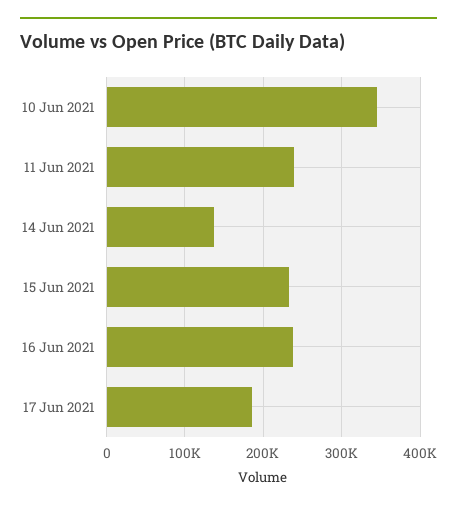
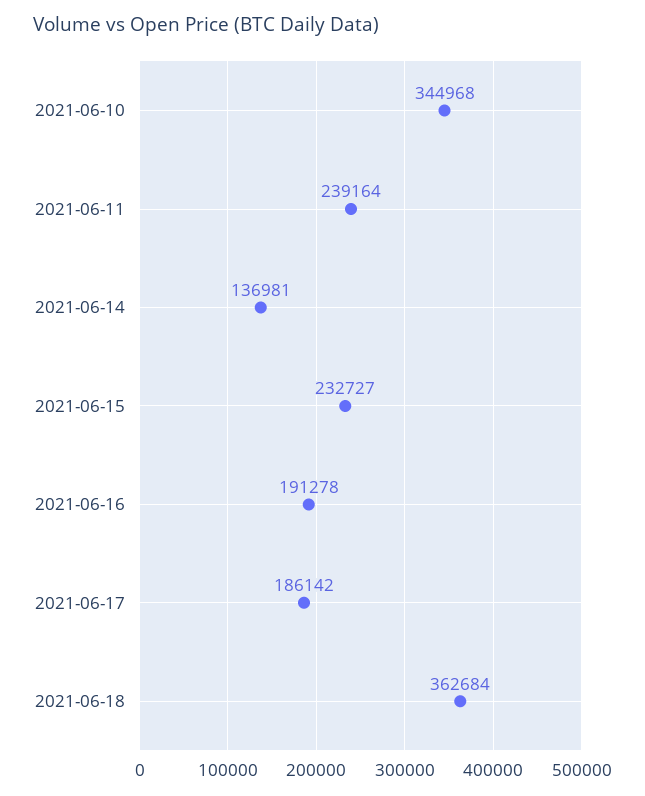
16 Jun 2021: 240000 -> 191278
2021-06-18: none -> 362684

